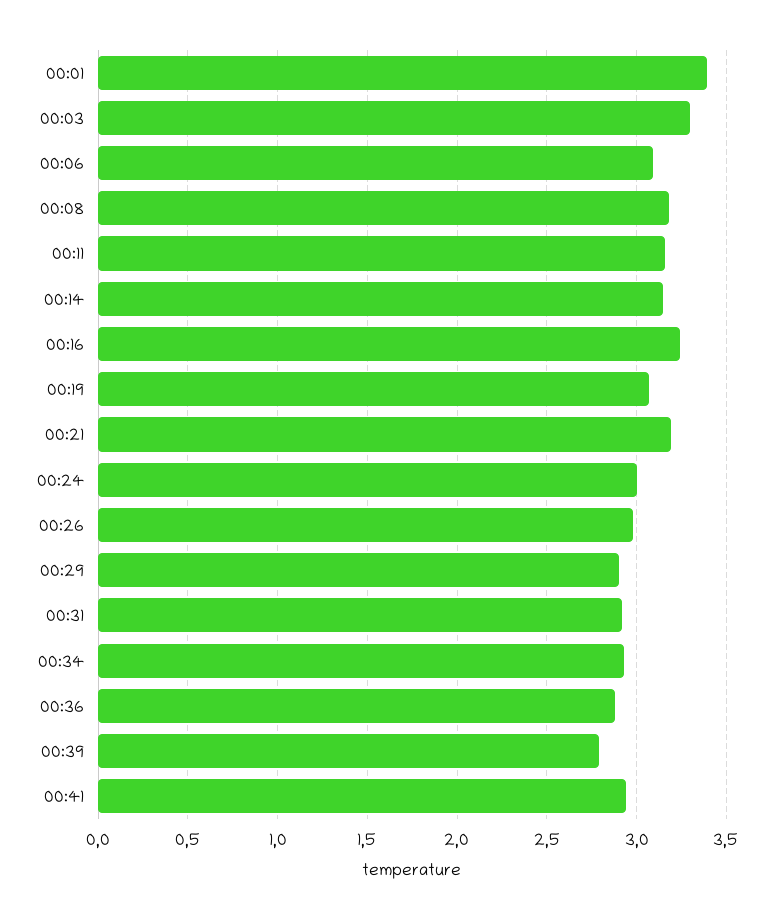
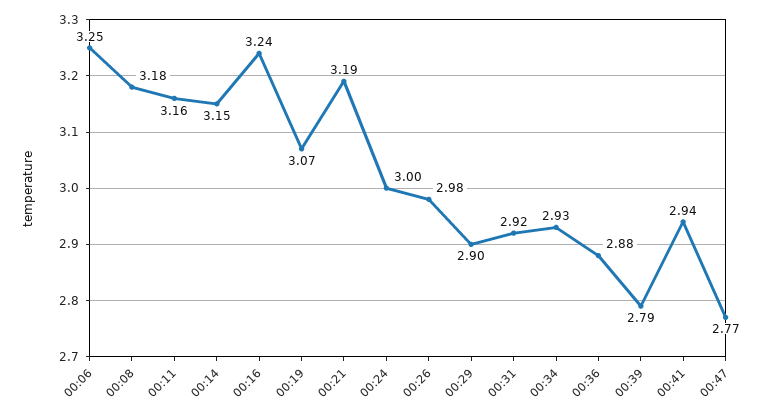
00:01: 3.4 -> none
00:03: 3.3 -> none
00:06: 3.1 -> 3.25
00:47: none -> 2.77

